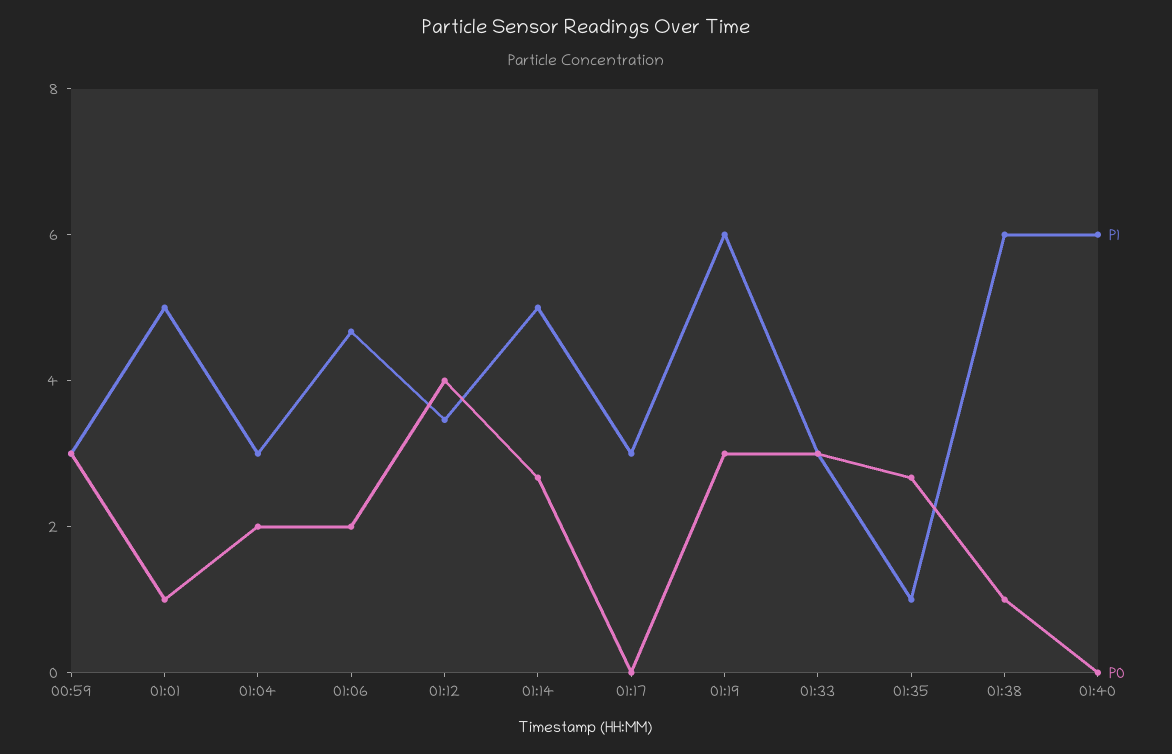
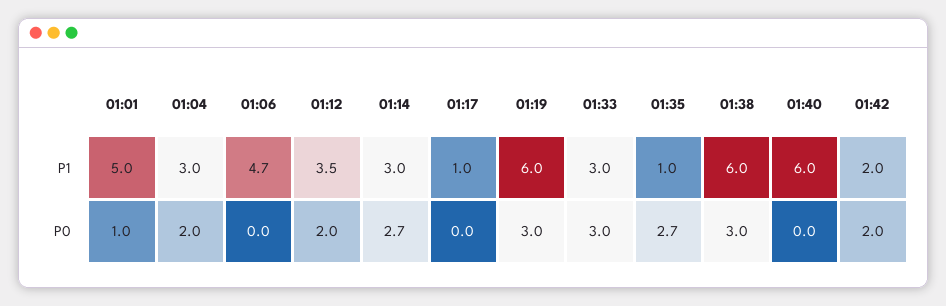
P1, 00:59: 3 -> none
P0, 00:59: 3 -> none
P0, 01:06: 2 -> 0
P0, 01:12: 4 -> 2
P1, 01:14: 5 -> 3
P1, 01:17: 3 -> 1
P0, 01:38: 1 -> 3
P1, 01:42: none -> 2
P0, 01:42: none -> 2

